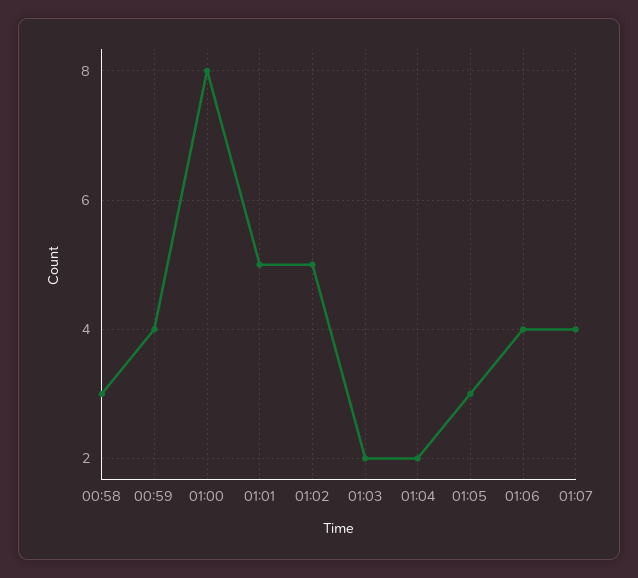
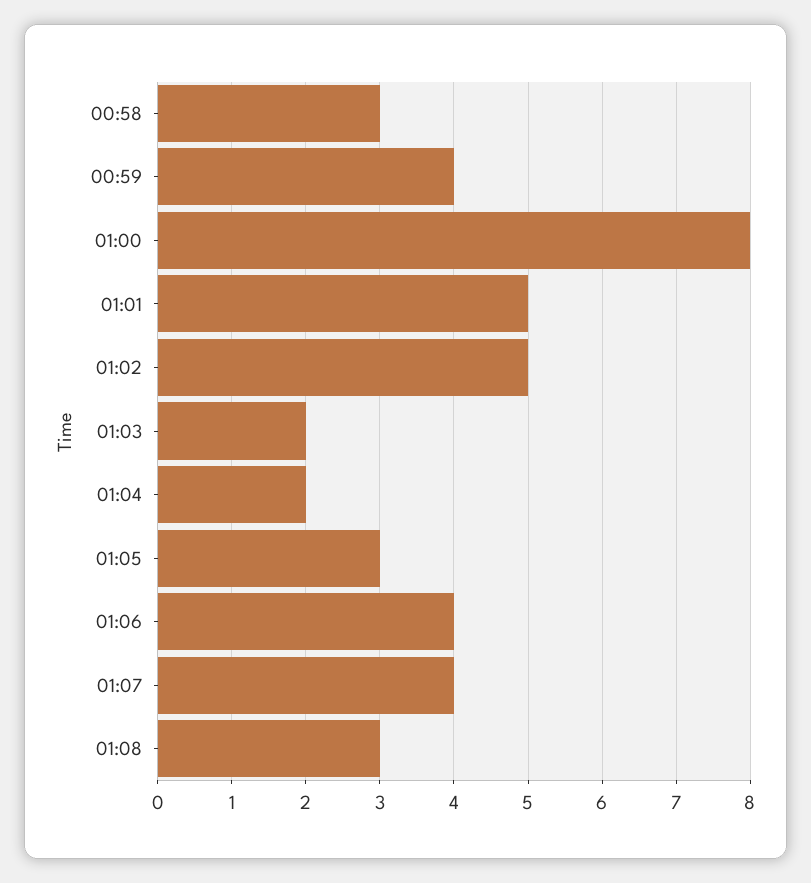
01:08: none -> 3

